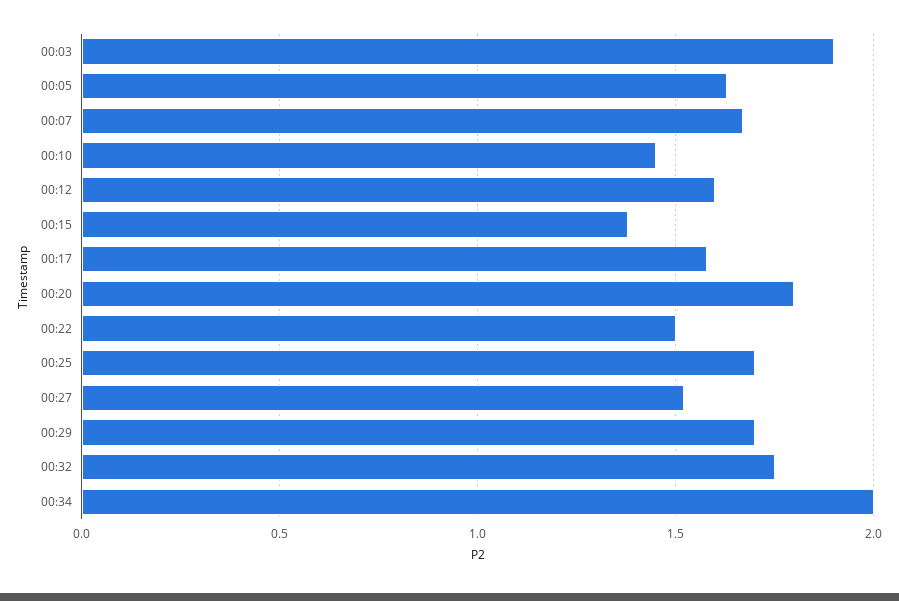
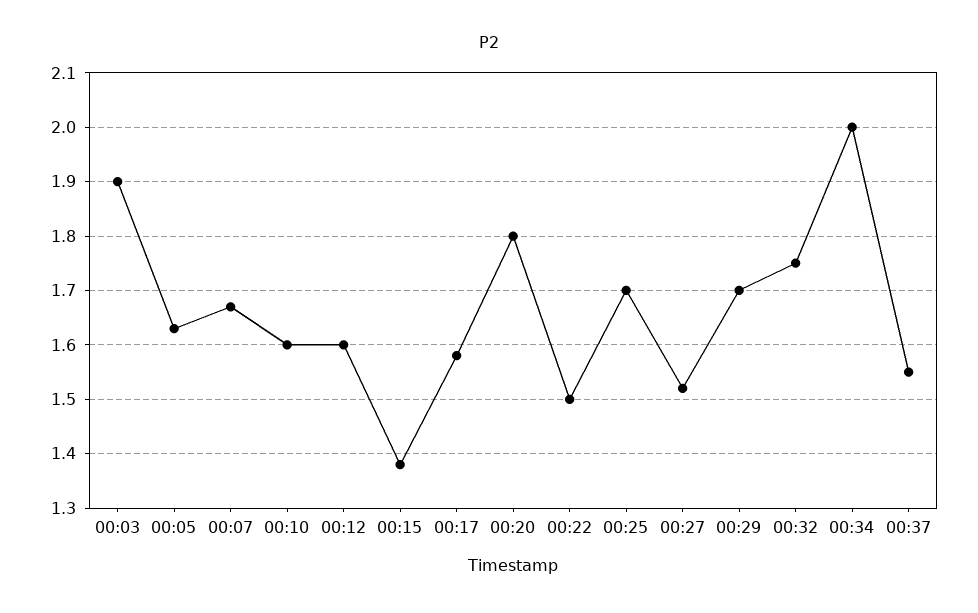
00:10: 1.45 -> 1.6
00:37: none -> 1.55

